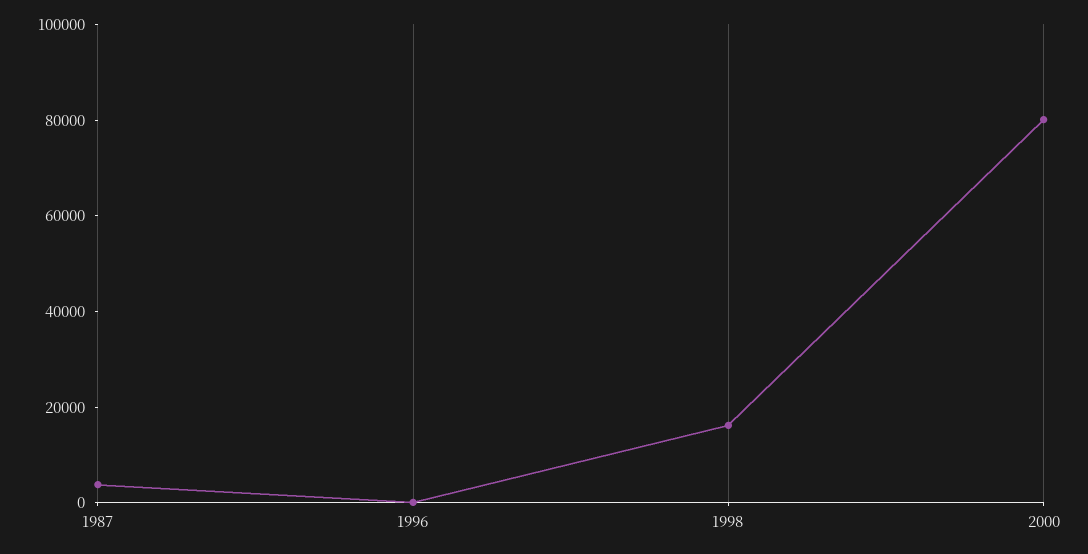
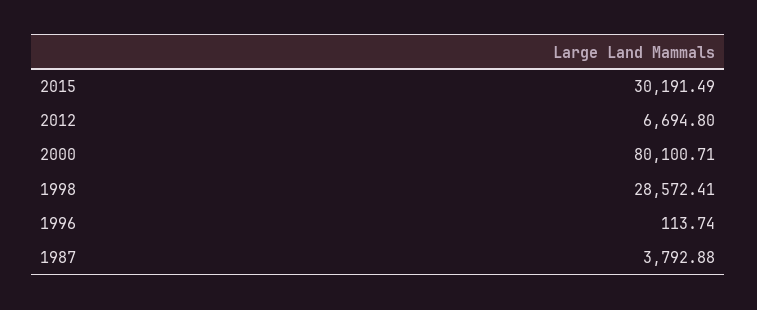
1998: 15000 -> 28572.41
2015: none -> 30191.49
2012: none -> 6694.8

